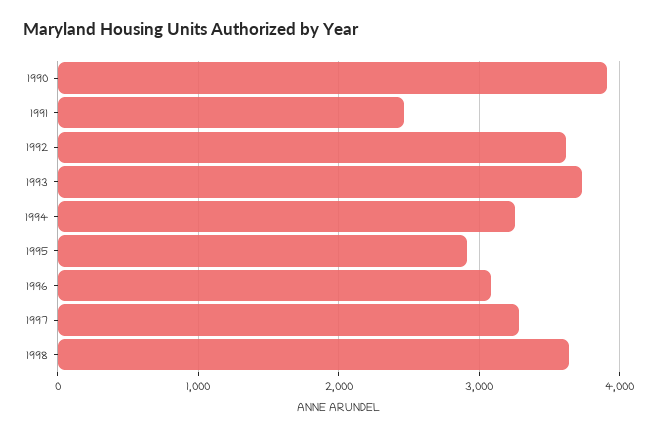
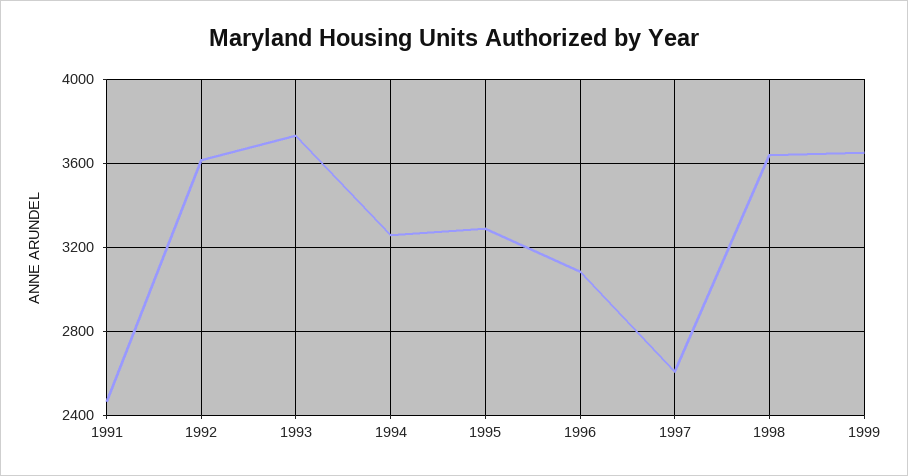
1990: 3900 -> none
1995: 2900 -> 3300
1997: 3300 -> 2600
1999: none -> 3650

